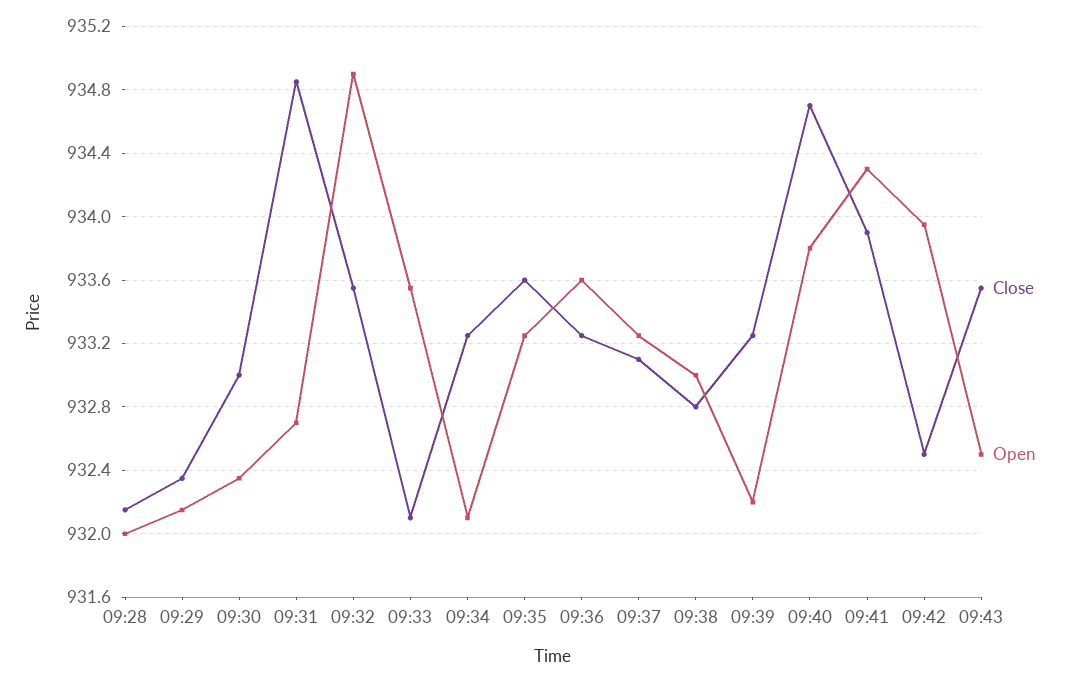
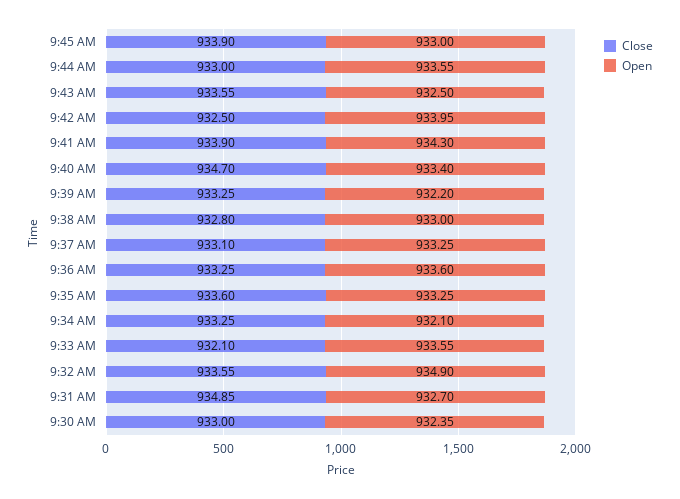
Close, 09:28: 932.15 -> none
Open, 09:28: 932 -> none
Close, 09:29: 932.35 -> none
Open, 09:29: 932.15 -> none
Open, 09:40: 933.8 -> 933.4
Close, 9:45 AM: none -> 933.9
Open, 9:45 AM: none -> 933
Close, 9:44 AM: none -> 933
Open, 9:44 AM: none -> 933.55

